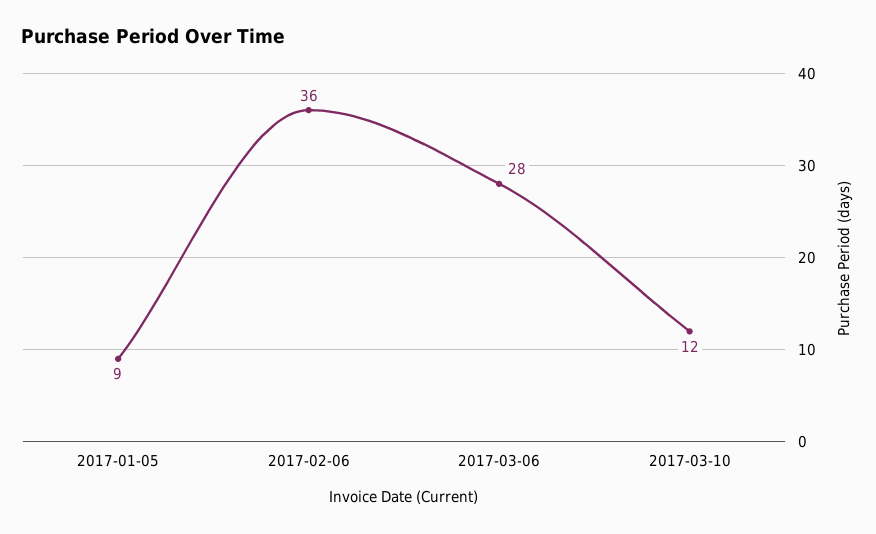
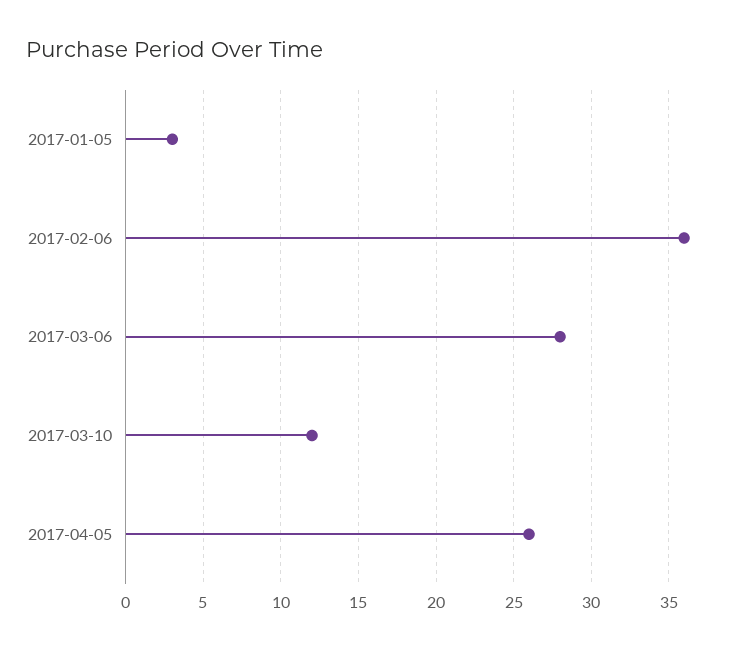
2017-01-05: 9 -> 3
2017-04-05: none -> 26

